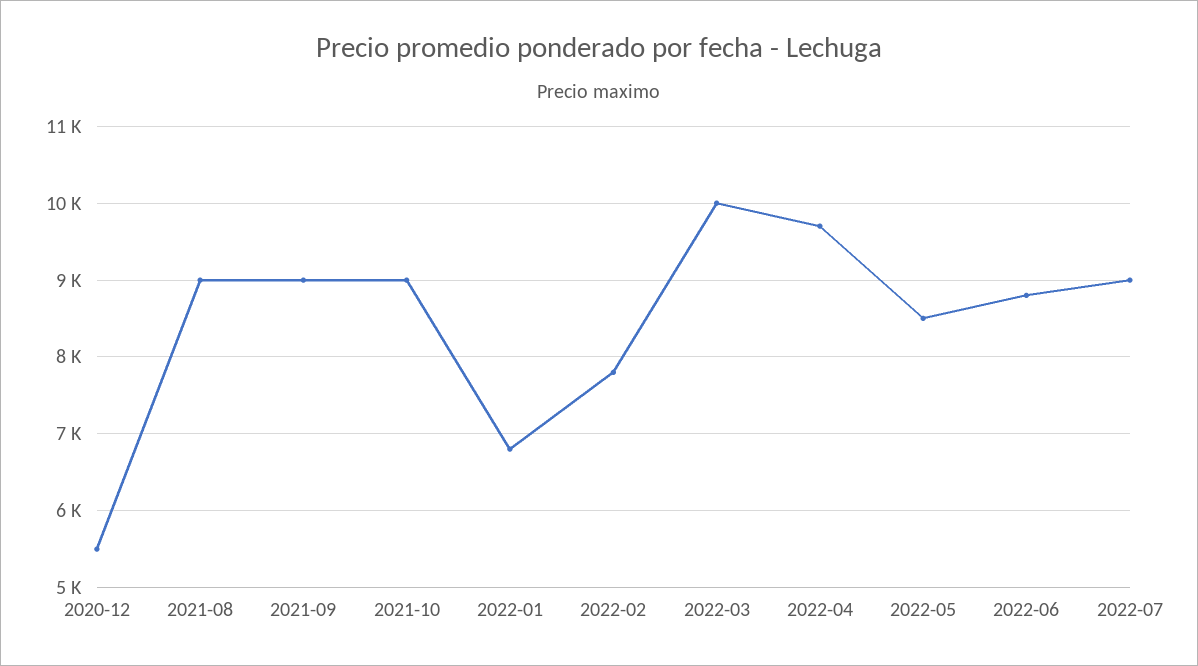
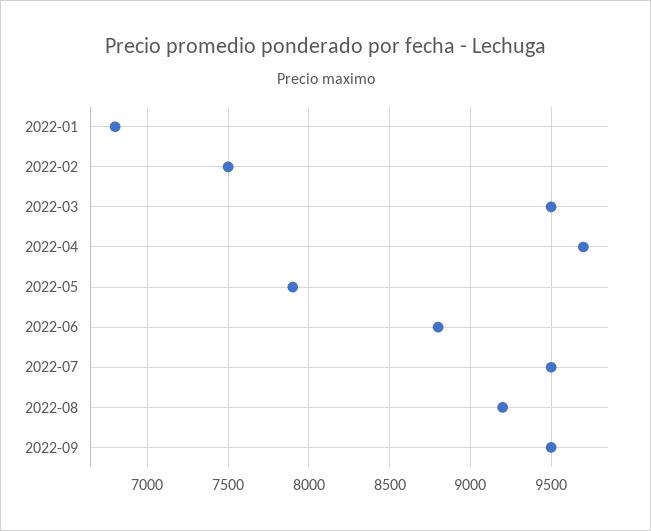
2020-12: 5500 -> none
2021-08: 9000 -> none
2021-09: 9000 -> none
2021-10: 9000 -> none
2022-02: 7800 -> 7500
2022-03: 10000 -> 9500
2022-05: 8500 -> 7900
2022-07: 9000 -> 9500
2022-08: none -> 9200
2022-09: none -> 9500

